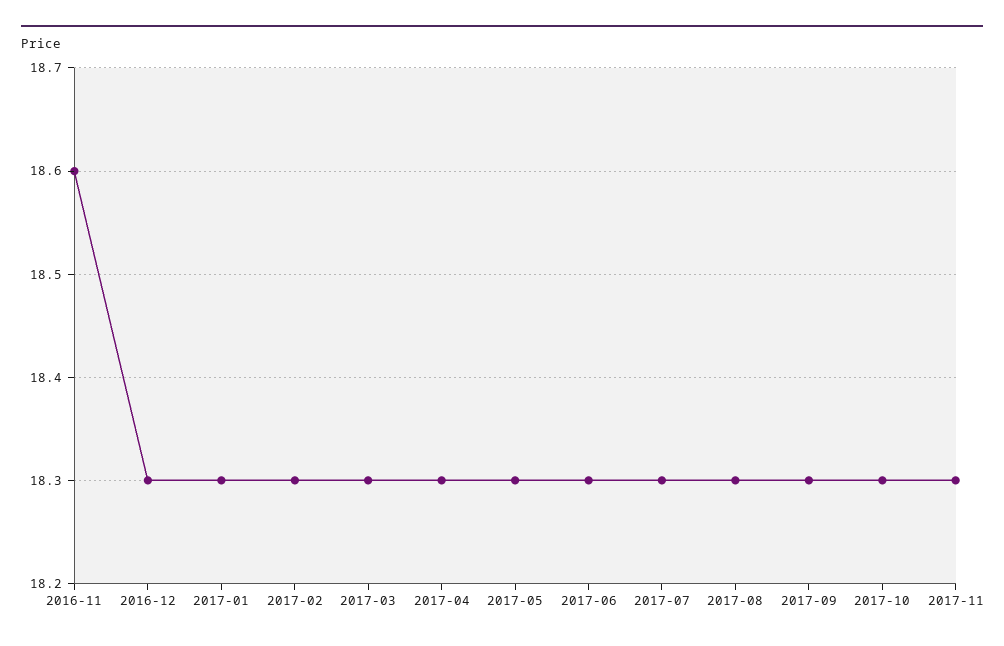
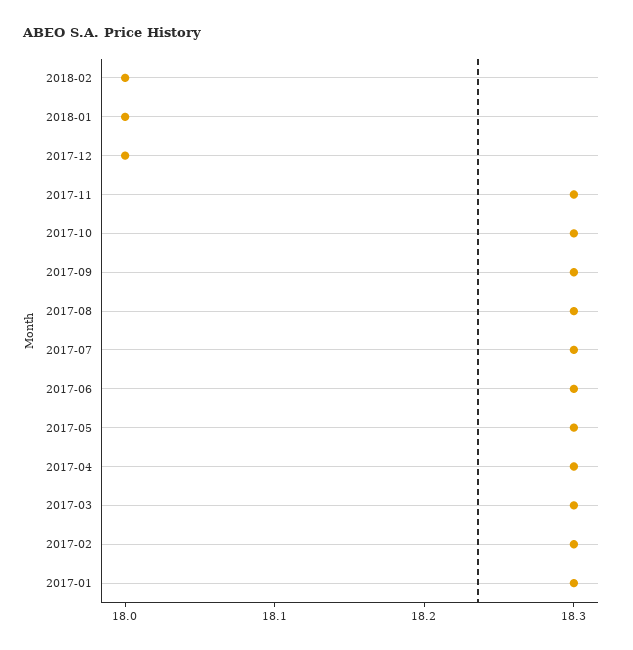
2016-11: 18.6 -> none
2016-12: 18.3 -> none
2018-02: none -> 18
2018-01: none -> 18
2017-12: none -> 18

